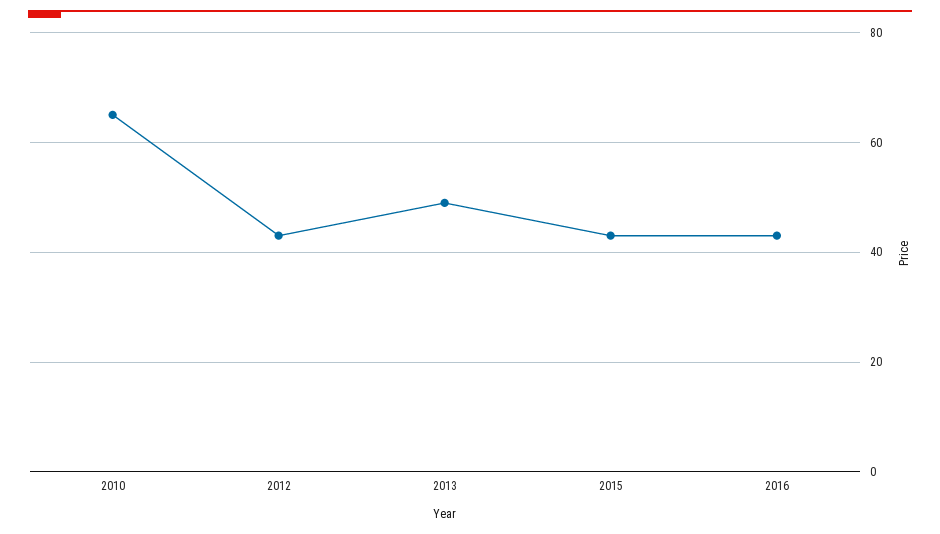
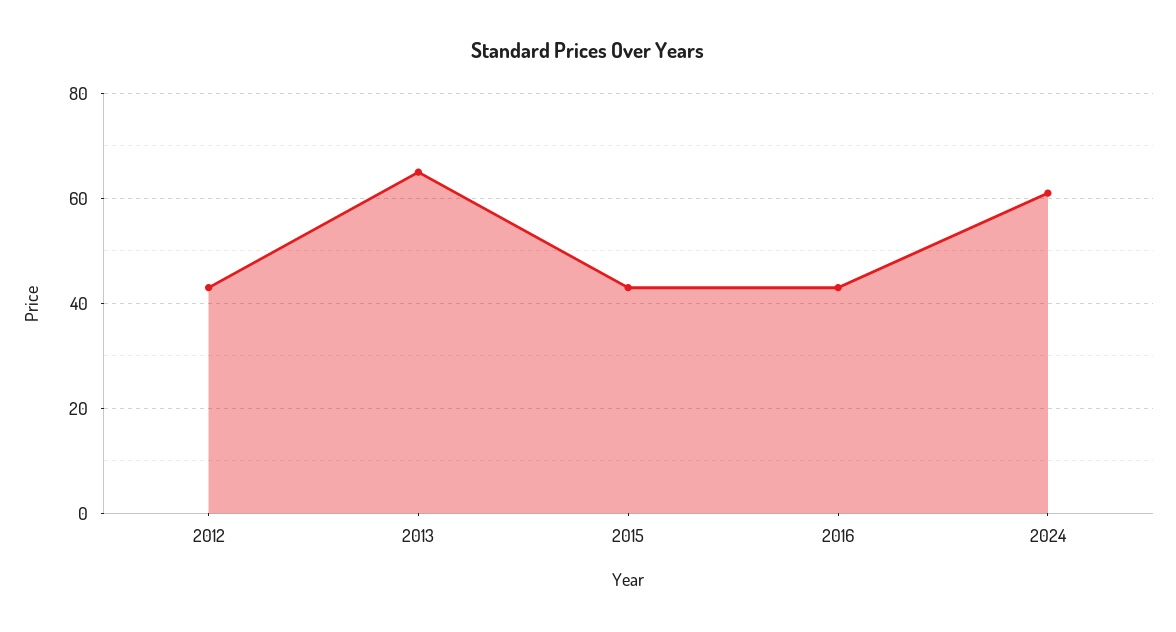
2010: 65 -> none
2013: 50 -> 65
2024: none -> 60

